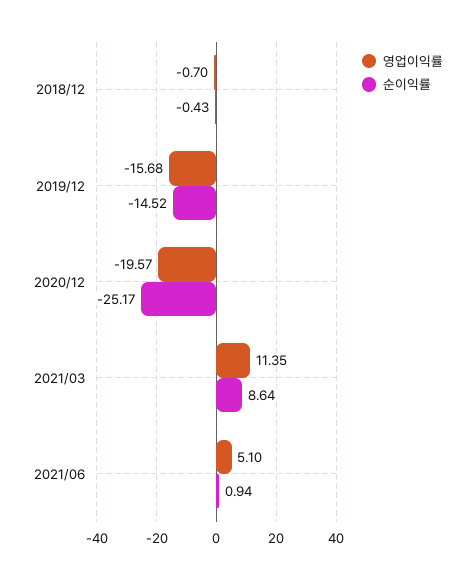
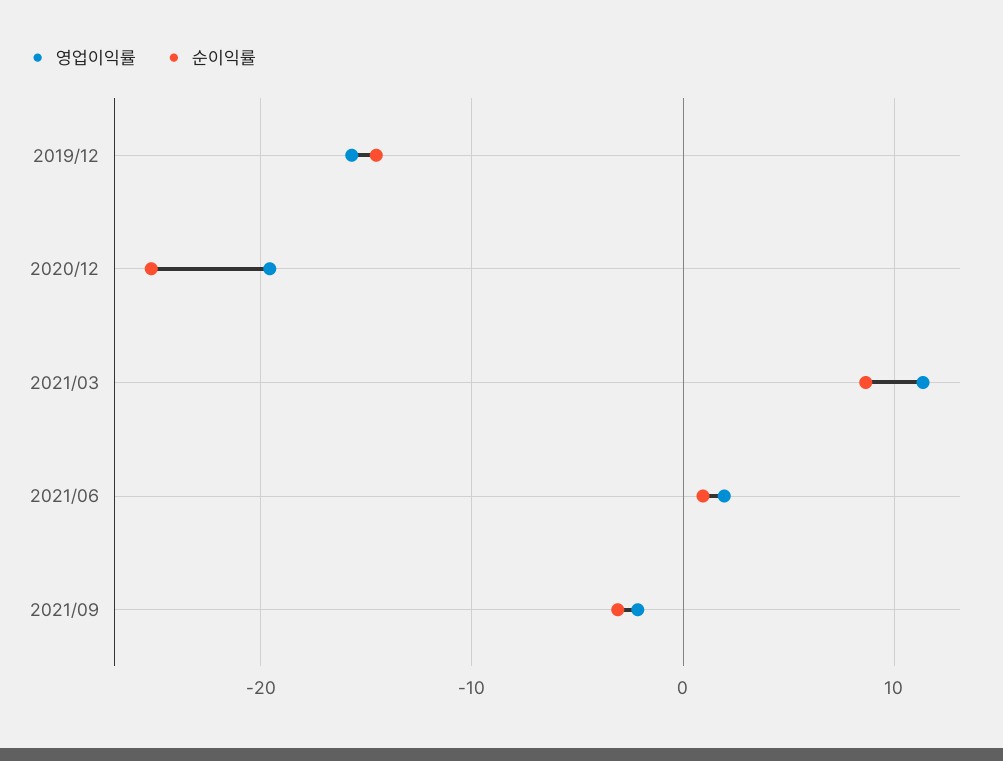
영업이익률, 2018/12: -0.7 -> none
순이익률, 2018/12: -0.43 -> none
영업이익률, 2021/06: 5.1 -> 2
영업이익률, 2021/09: none -> -2
순이익률, 2021/09: none -> -3

